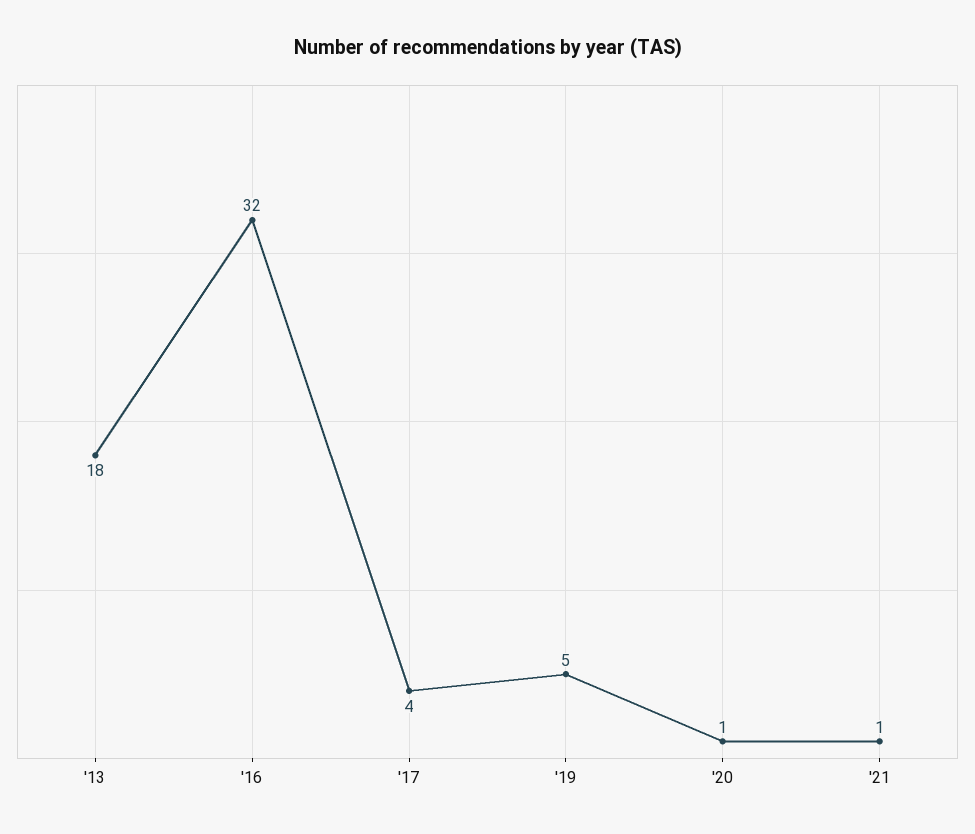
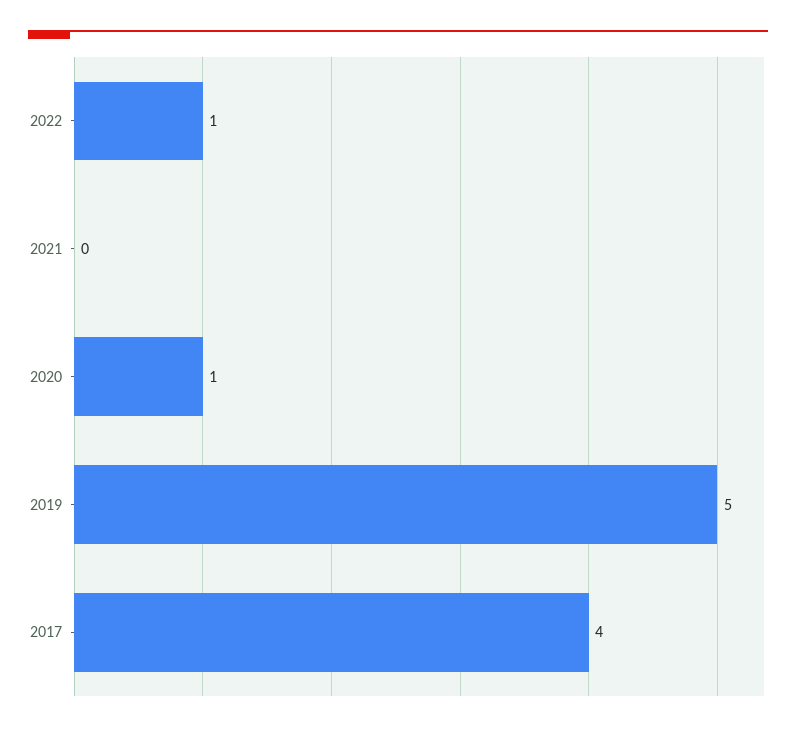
'13: 18 -> none
'16: 32 -> none
'21: 1 -> 0
2022: none -> 1

